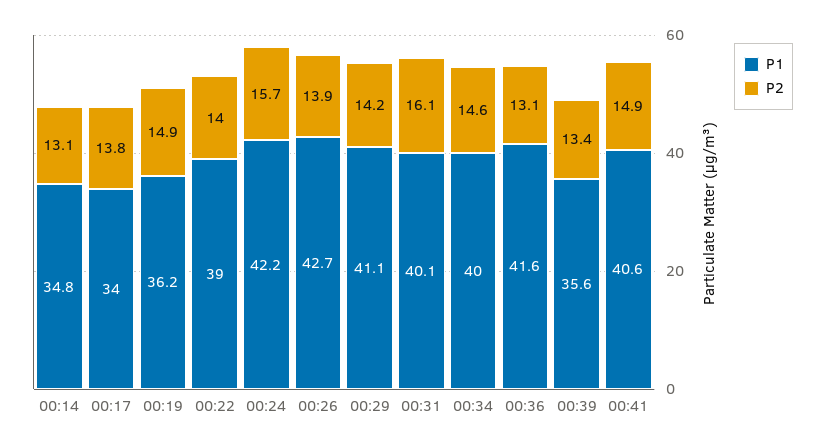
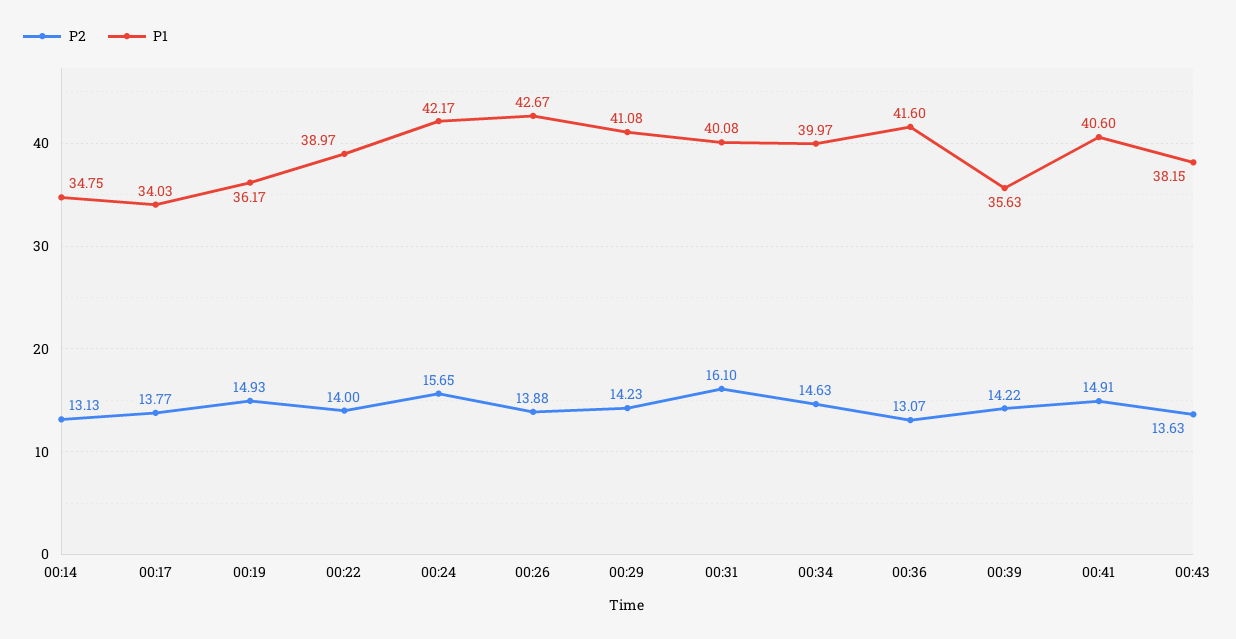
P2, 00:39: 13.4 -> 14.22
P2, 00:43: none -> 13.63
P1, 00:43: none -> 38.15

